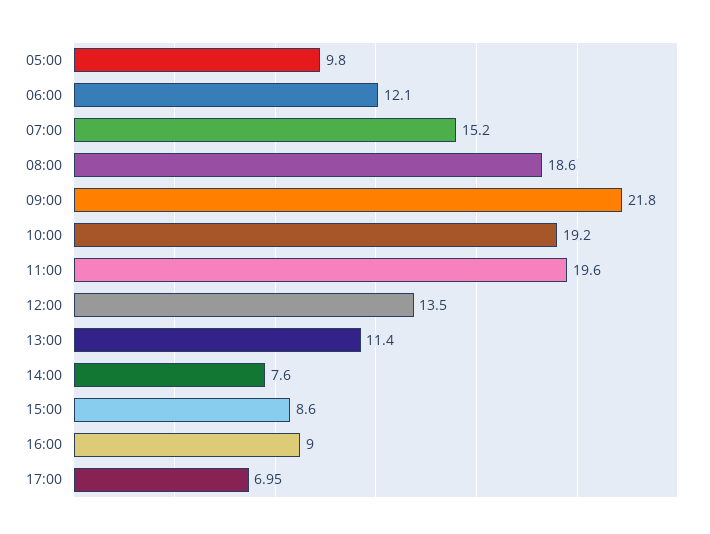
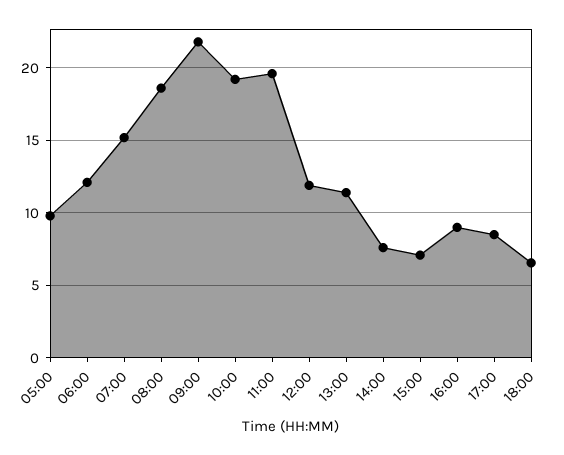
12:00: 13.5 -> 12
15:00: 8.6 -> 7
17:00: 6.95 -> 8.5
18:00: none -> 6.5

